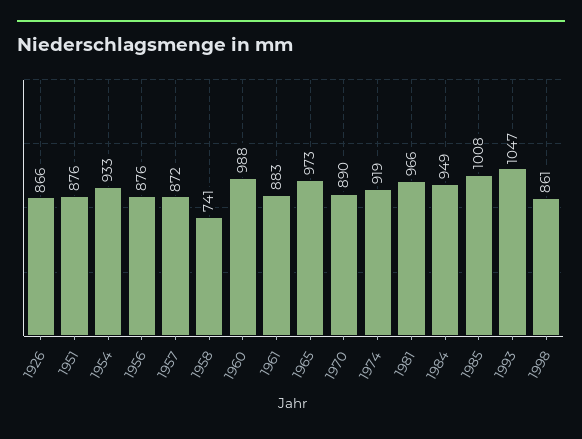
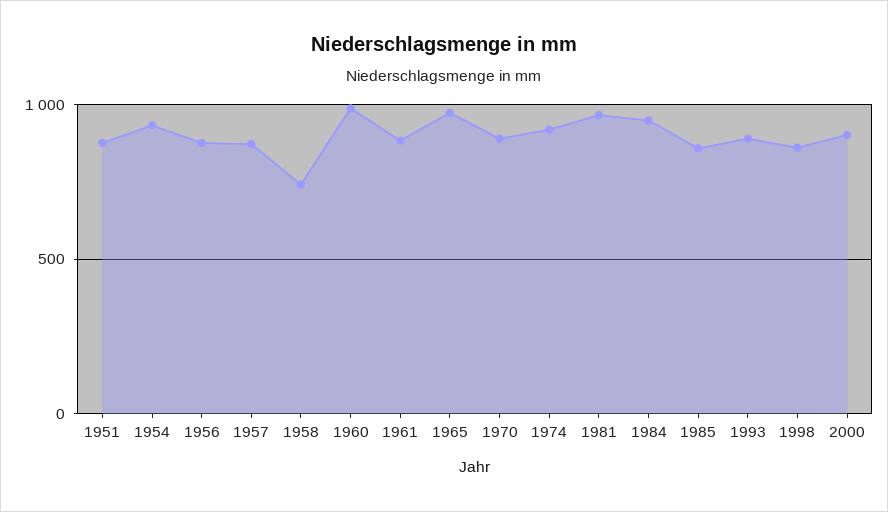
1926: 866 -> none
1985: 1008 -> 850
1993: 1047 -> 900
2000: none -> 900

